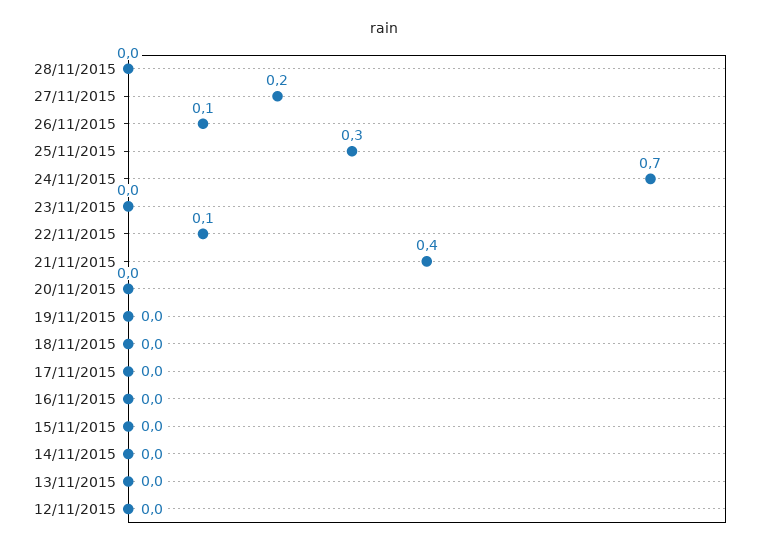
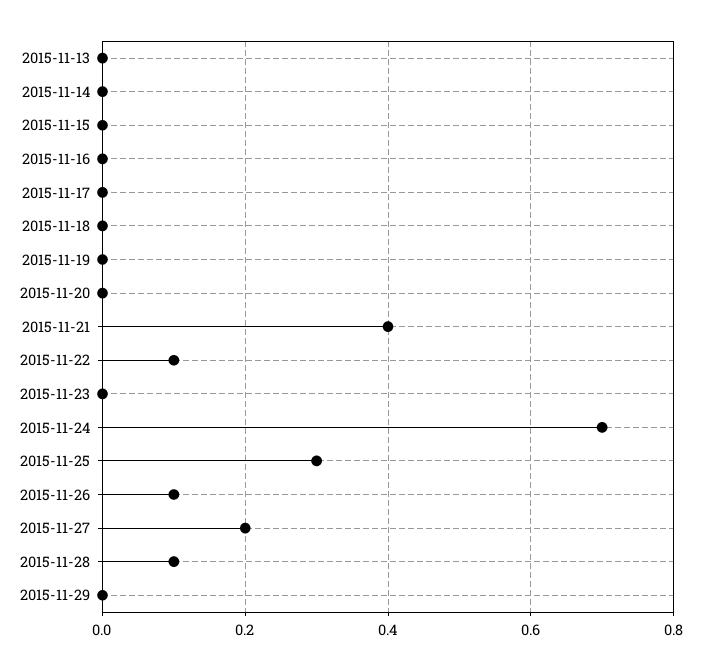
28/11/2015: 0 -> 0.1
12/11/2015: 0 -> none
2015-11-29: none -> 0

